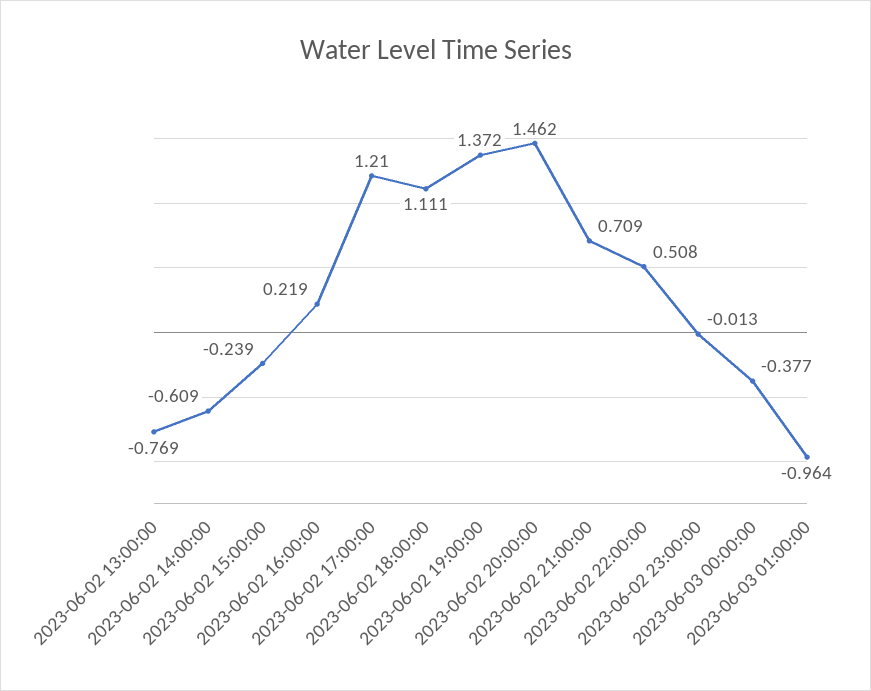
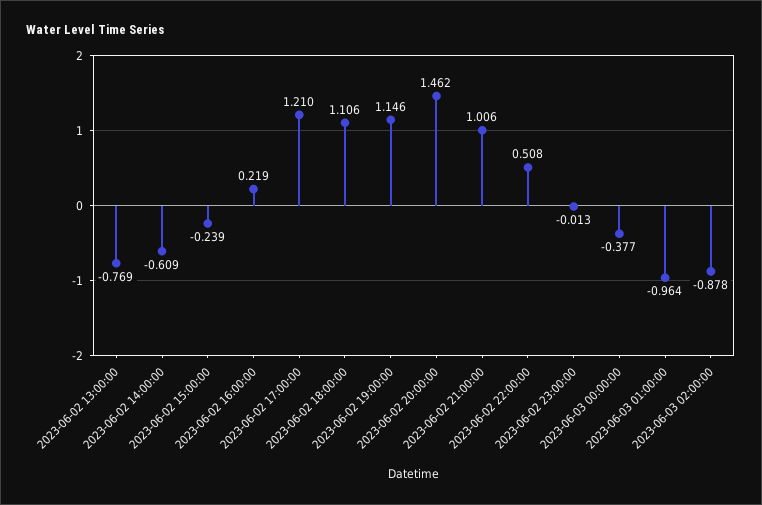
2023-06-02 18:00:00: 1.111 -> 1.106
2023-06-02 19:00:00: 1.372 -> 1.146
2023-06-02 21:00:00: 0.709 -> 1.006
2023-06-03 02:00:00: none -> -0.878

